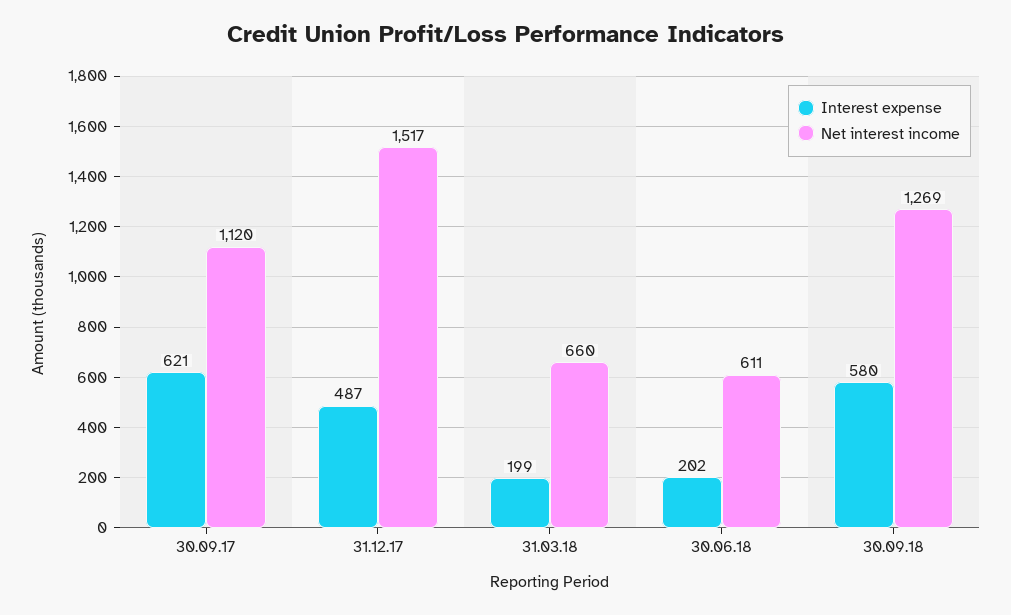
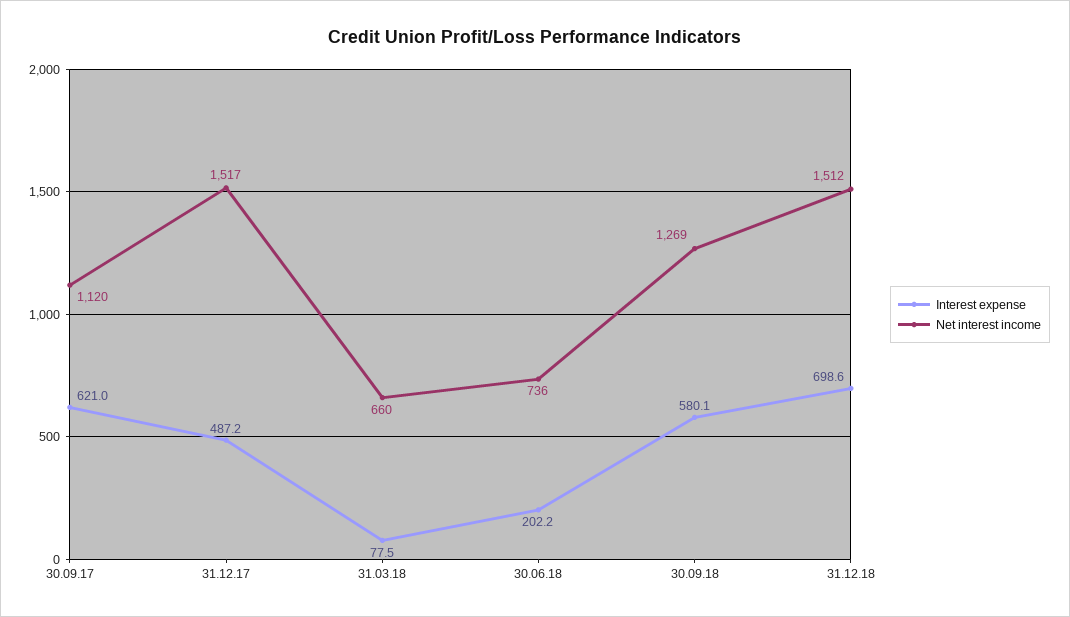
Interest expense, 31.03.18: 199 -> 77.5
Net interest income, 30.06.18: 611 -> 736
Interest expense, 31.12.18: none -> 698.6
Net interest income, 31.12.18: none -> 1512

